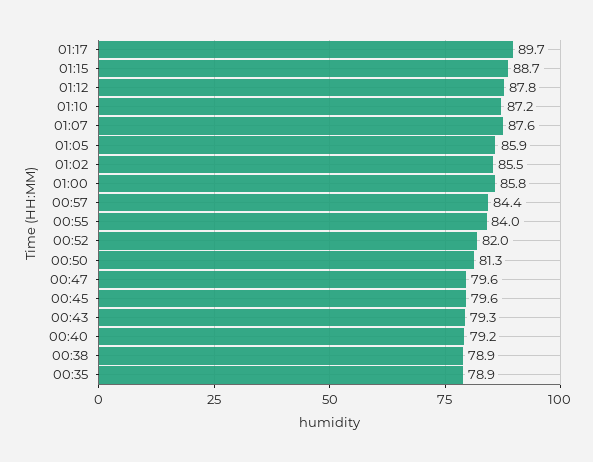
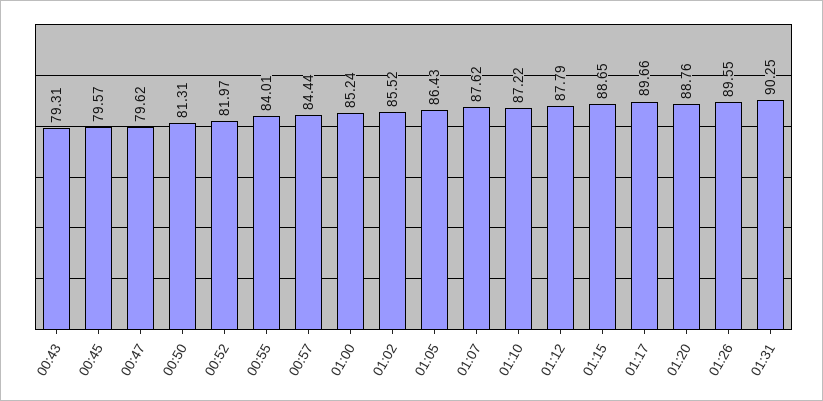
01:05: 85.9 -> 86.43
01:00: 85.8 -> 85.24
00:40: 79.2 -> none
00:38: 78.9 -> none
00:35: 78.9 -> none
01:20: none -> 88.76
01:26: none -> 89.55
01:31: none -> 90.25

